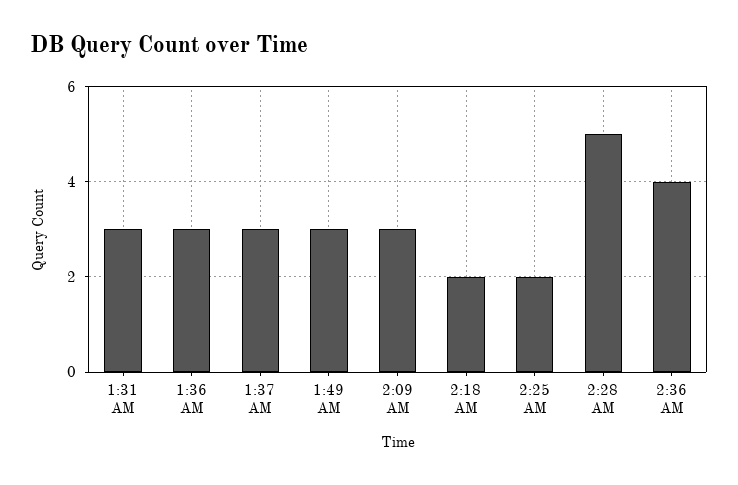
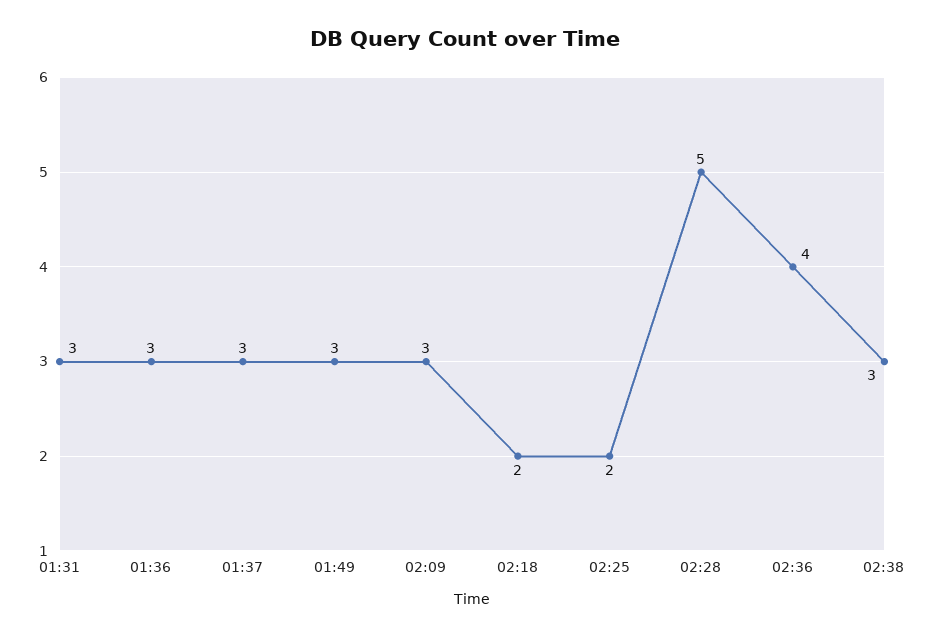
02:38: none -> 3

